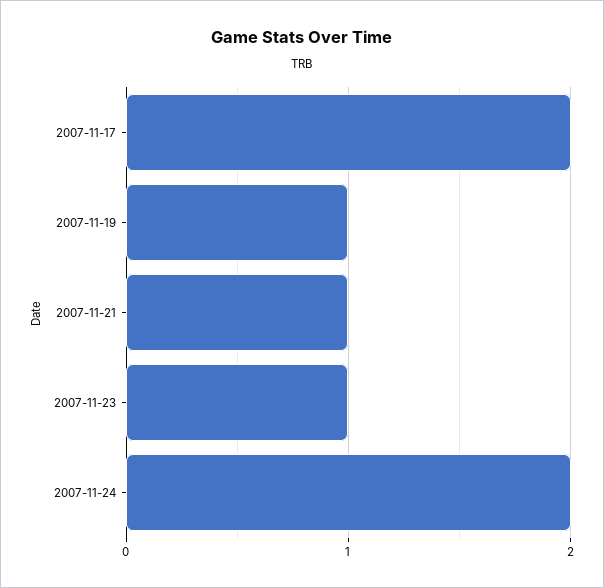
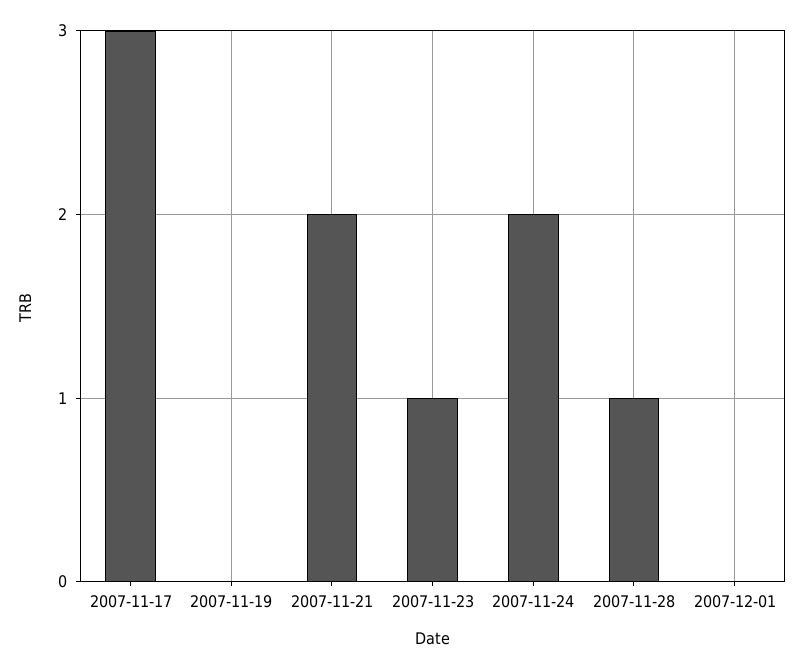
2007-11-17: 2 -> 3
2007-11-19: 1 -> 0
2007-11-21: 1 -> 2
2007-11-28: none -> 1
2007-12-01: none -> 0

